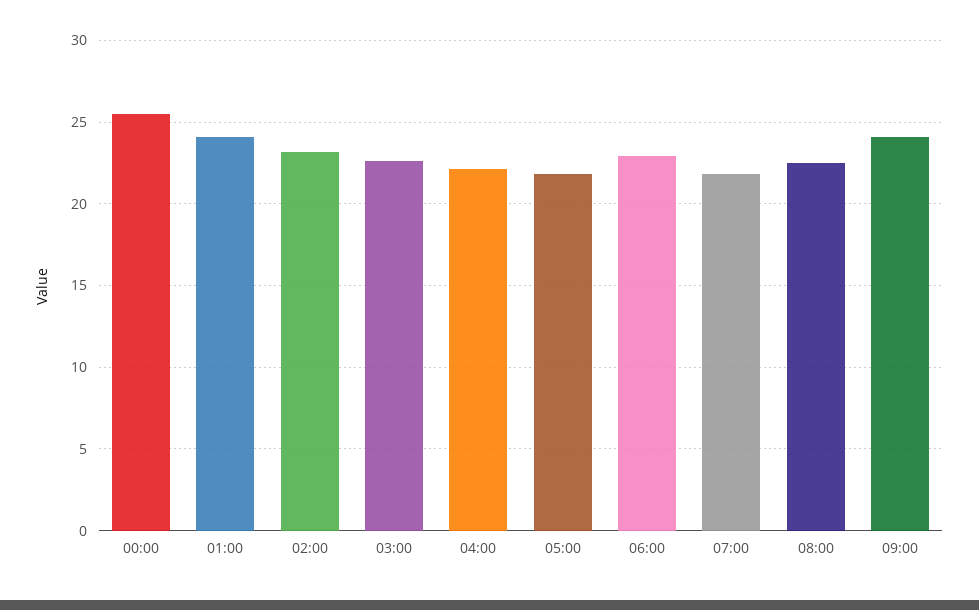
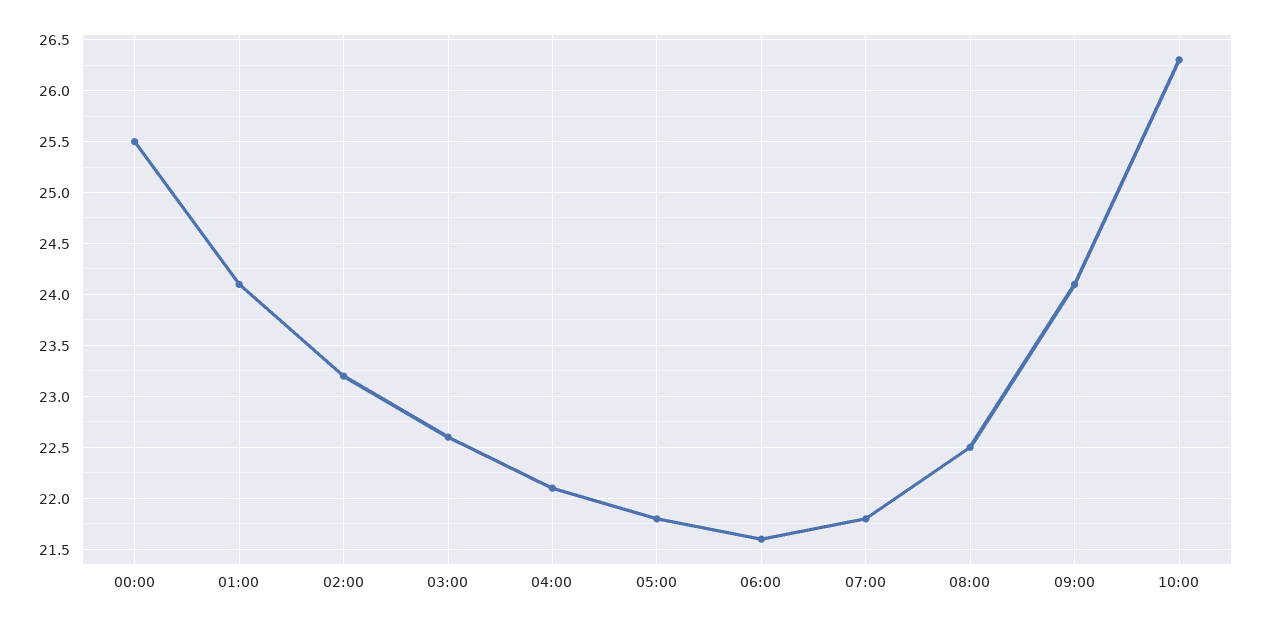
06:00: 23 -> 21.6
10:00: none -> 26.3

